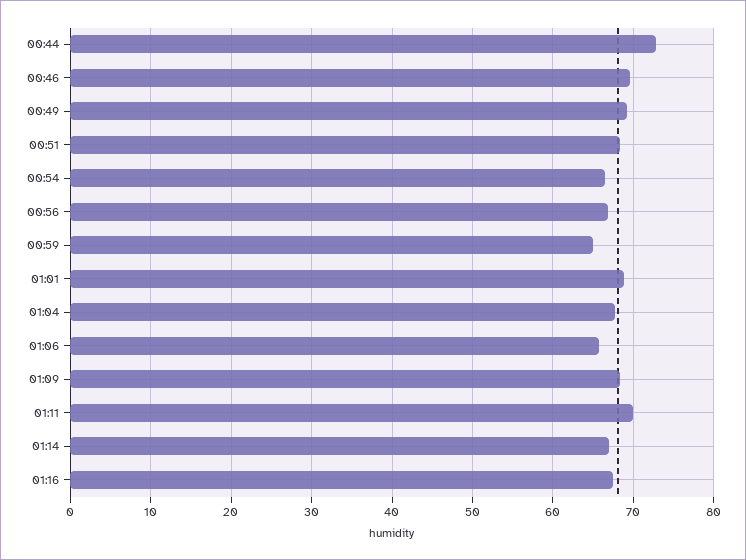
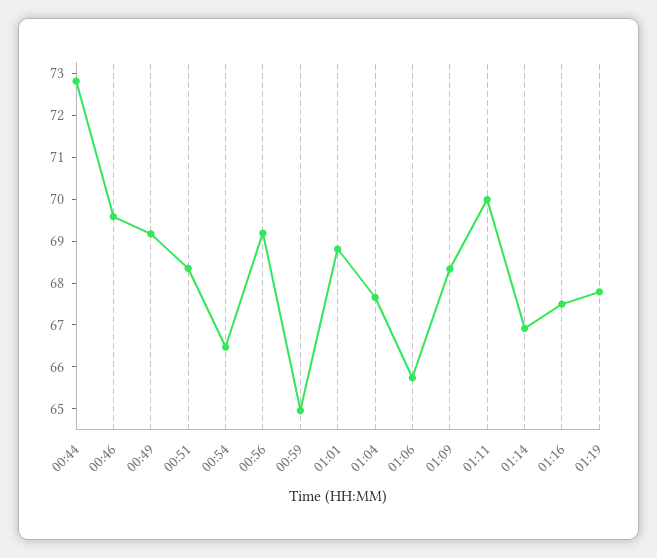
00:56: 67 -> 69.2
01:19: none -> 67.8

